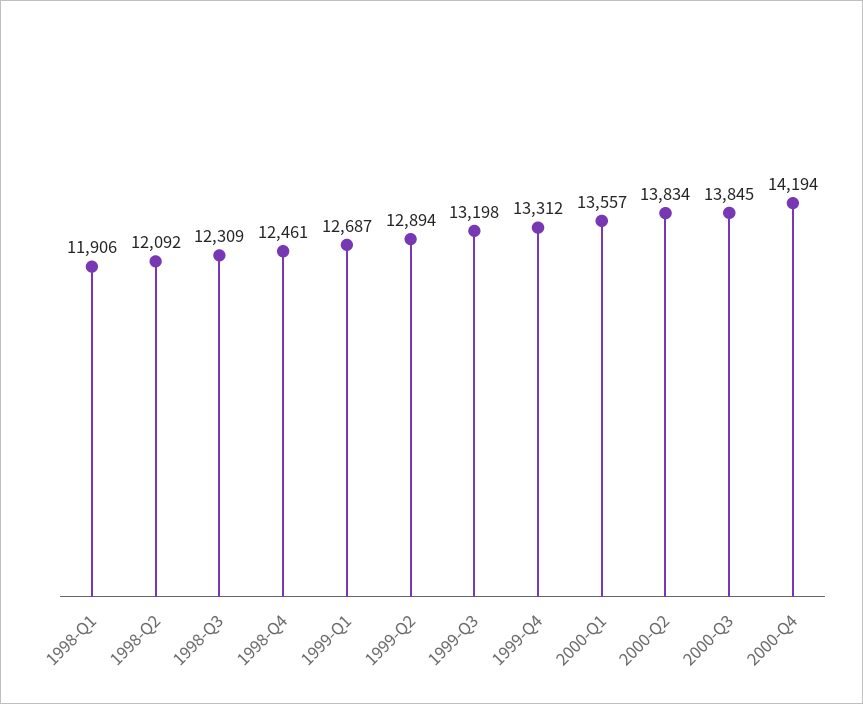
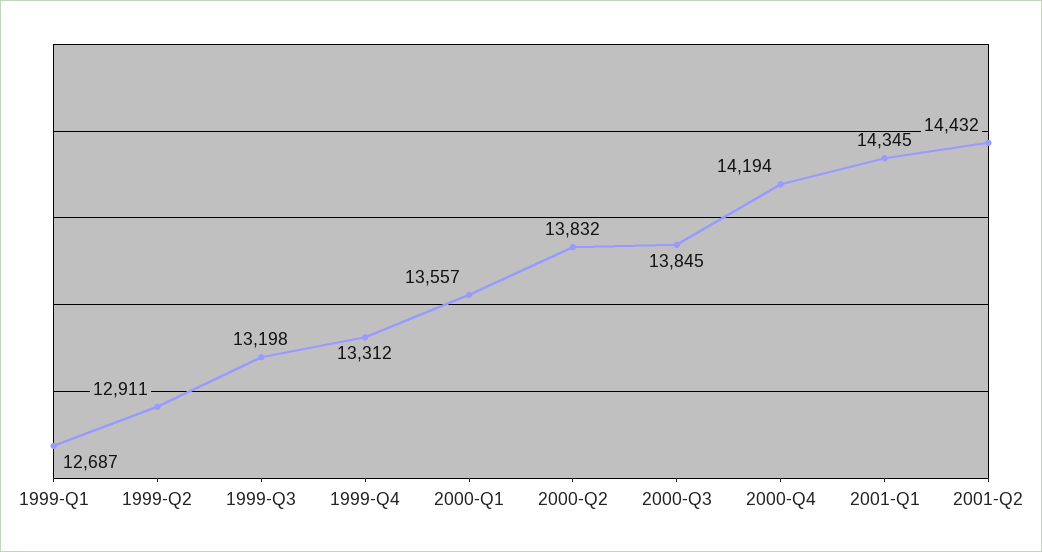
1998-Q1: 11906 -> none
1998-Q2: 12092 -> none
1998-Q3: 12309 -> none
1998-Q4: 12461 -> none
1999-Q2: 12894 -> 12911
2000-Q2: 13834 -> 13832
2001-Q1: none -> 14345
2001-Q2: none -> 14432

